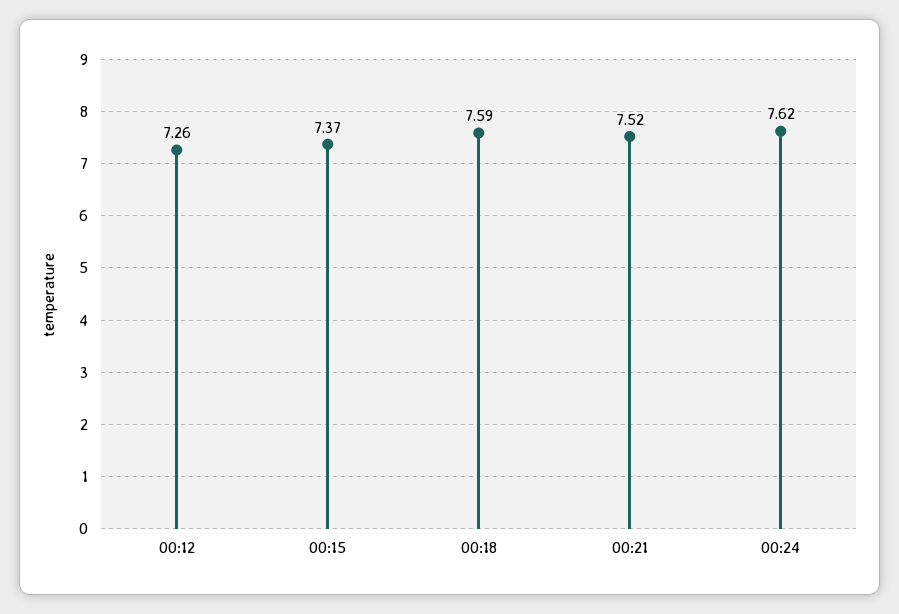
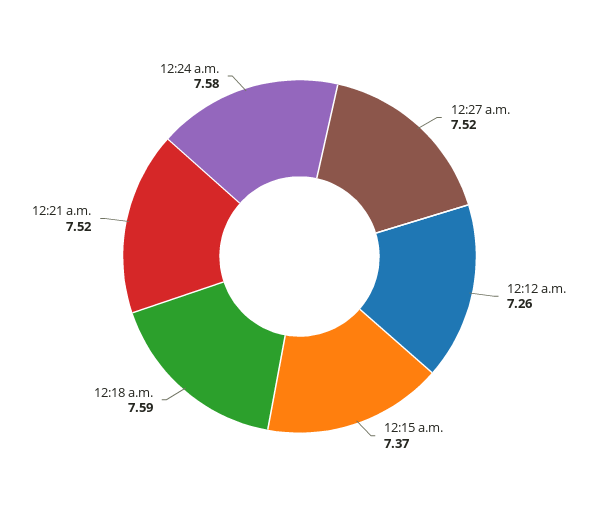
00:24: 7.62 -> 7.58
12:27 a.m.: none -> 7.52

